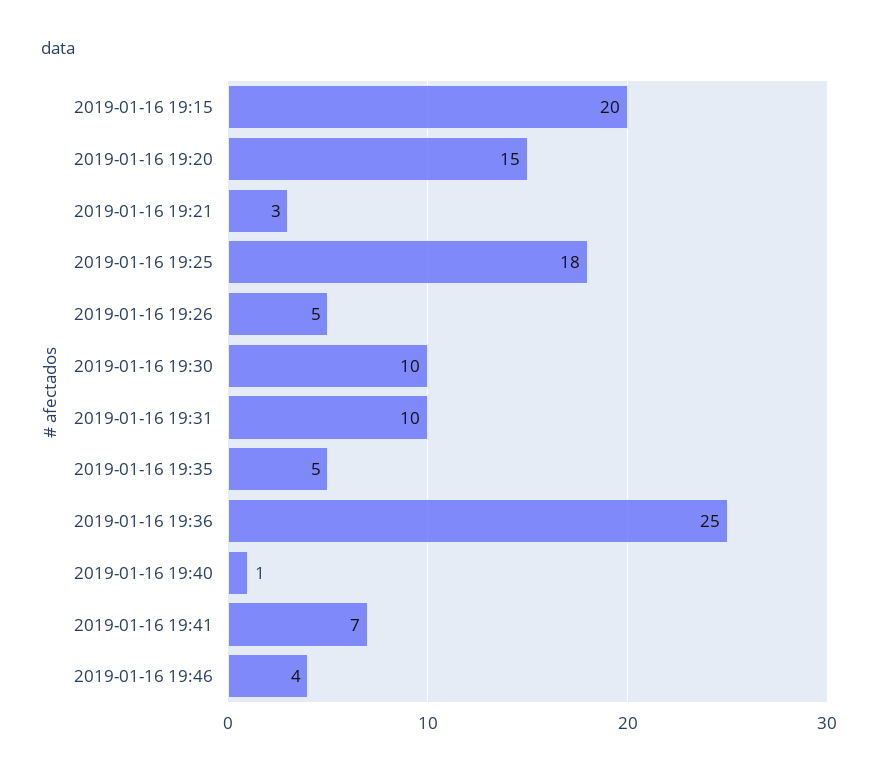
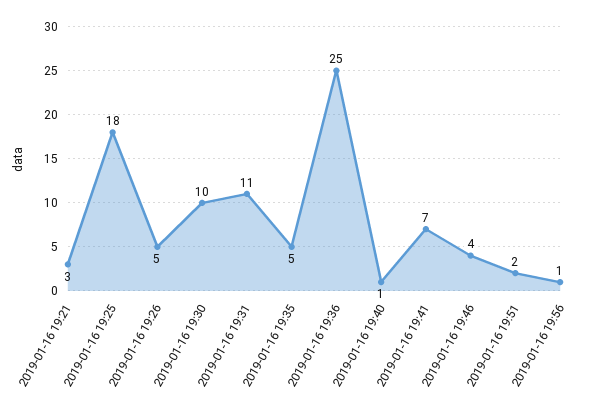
2019-01-16 19:15: 20 -> none
2019-01-16 19:20: 15 -> none
2019-01-16 19:31: 10 -> 11
2019-01-16 19:51: none -> 2
2019-01-16 19:56: none -> 1

